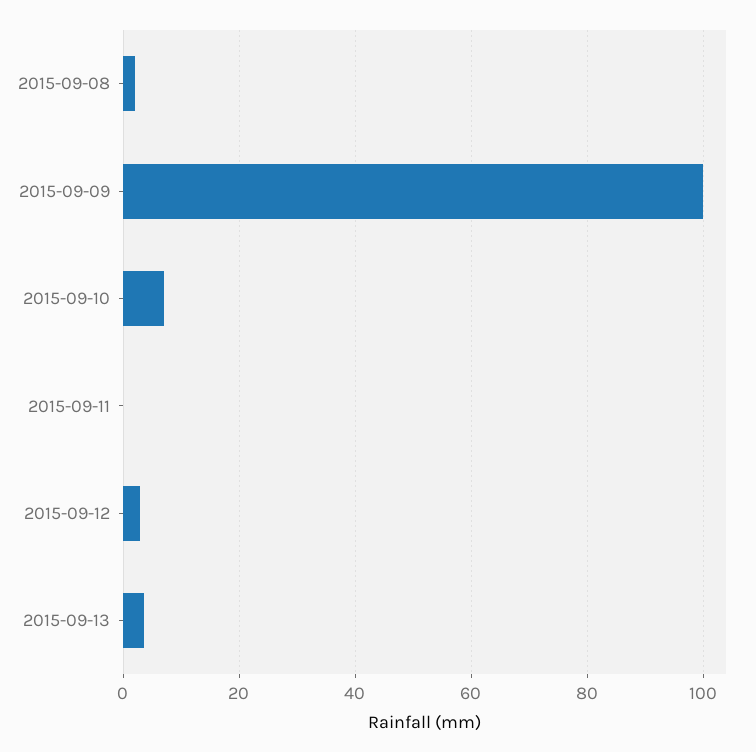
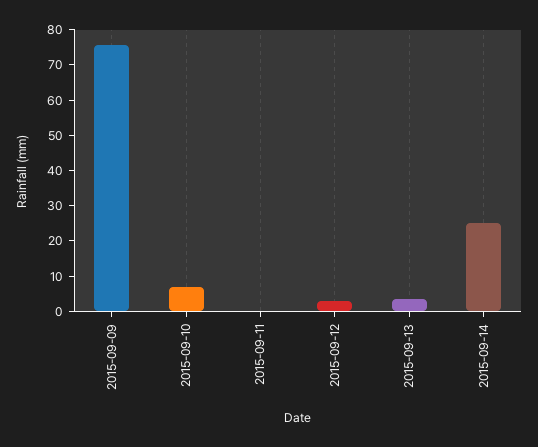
2015-09-08: 2 -> none
2015-09-09: 100 -> 75
2015-09-14: none -> 25

